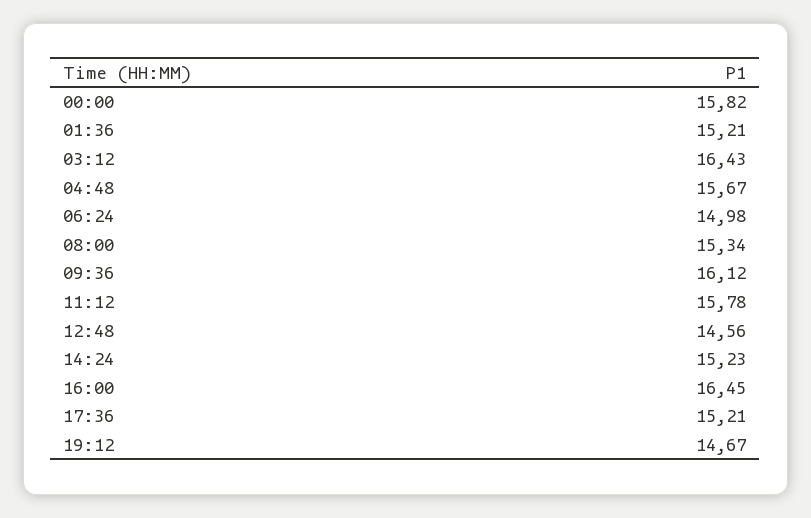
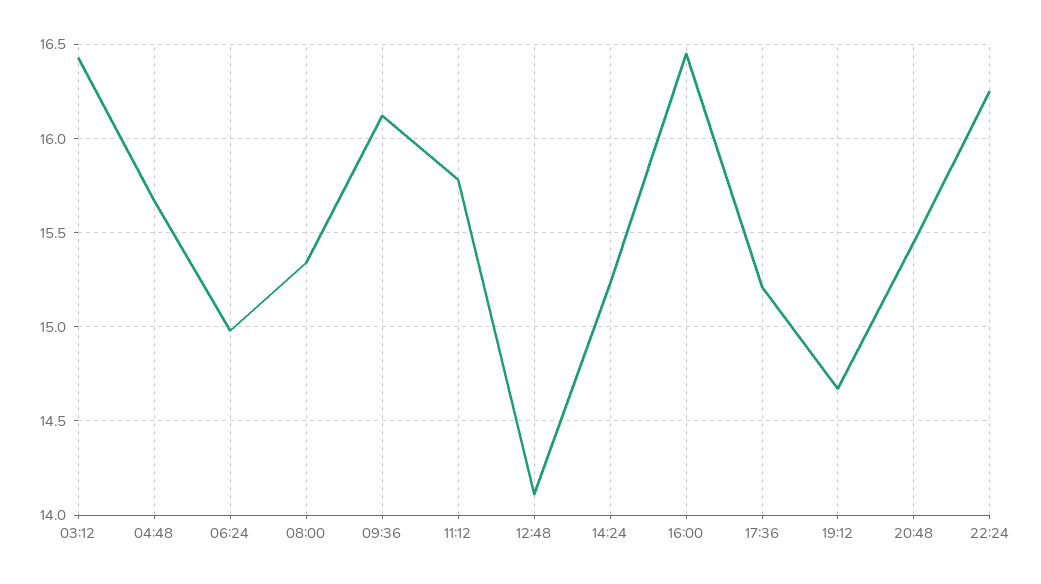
00:00: 15.82 -> none
01:36: 15.21 -> none
12:48: 14.56 -> 14.1
20:48: none -> 15.45
22:24: none -> 16.25

